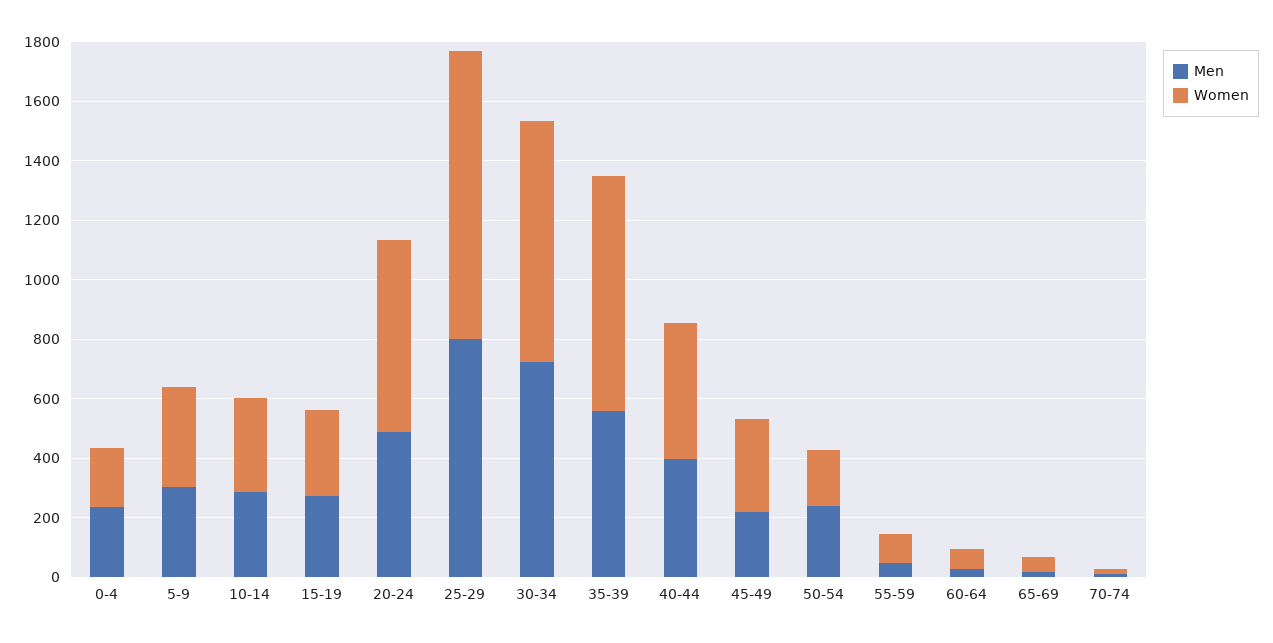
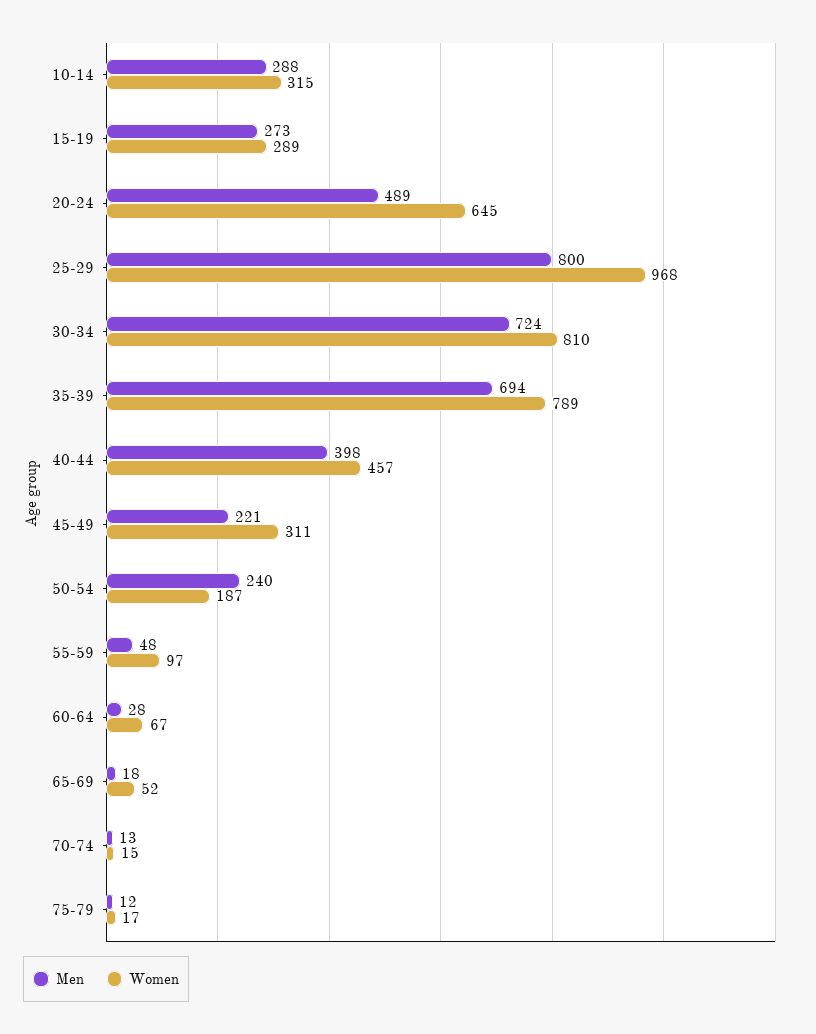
Men, 0-4: 250 -> none
Women, 0-4: 200 -> none
Men, 5-9: 300 -> none
Women, 5-9: 350 -> none
Men, 35-39: 550 -> 694
Men, 75-79: none -> 12
Women, 75-79: none -> 17

